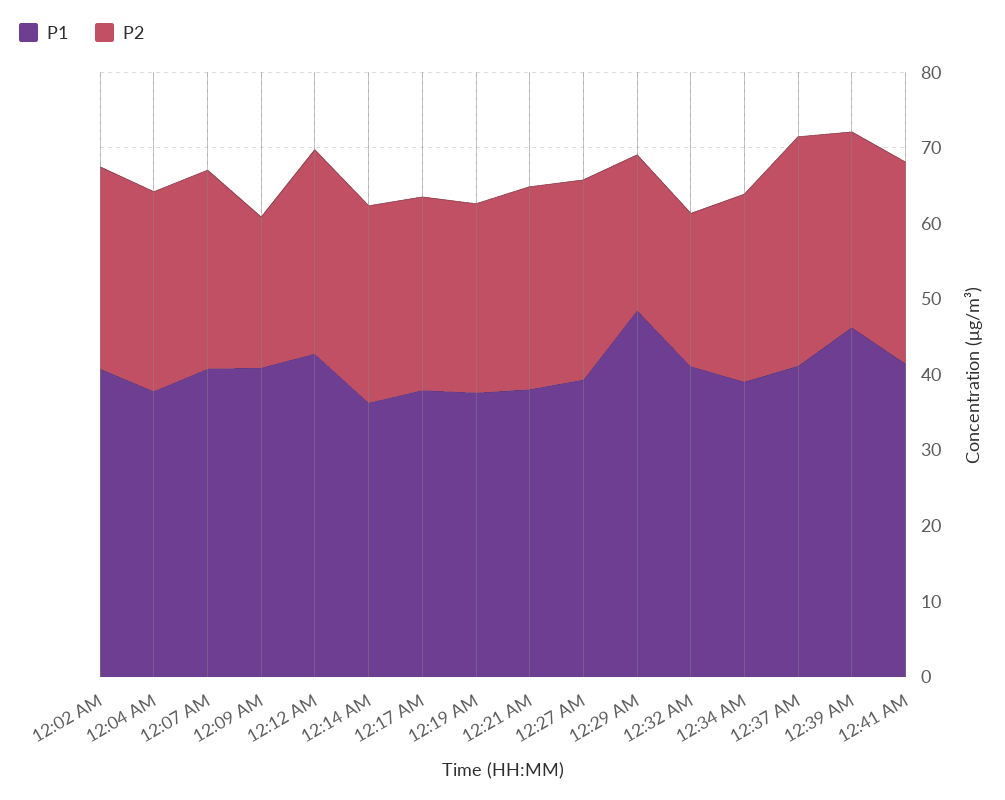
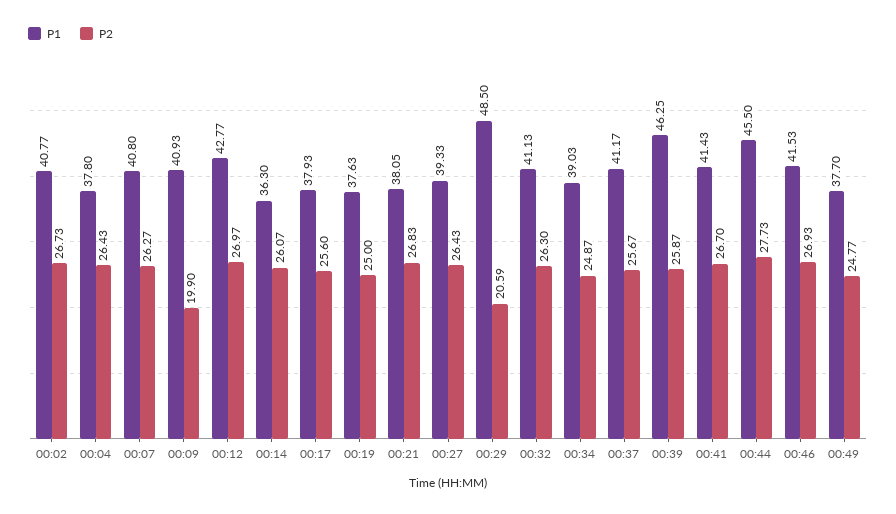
P2, 12:32 AM: 20 -> 26.3
P2, 12:37 AM: 30 -> 25.67
P1, 00:44: none -> 45.5
P2, 00:44: none -> 27.73
P1, 00:46: none -> 41.53
P2, 00:46: none -> 26.93
P1, 00:49: none -> 37.7
P2, 00:49: none -> 24.77

